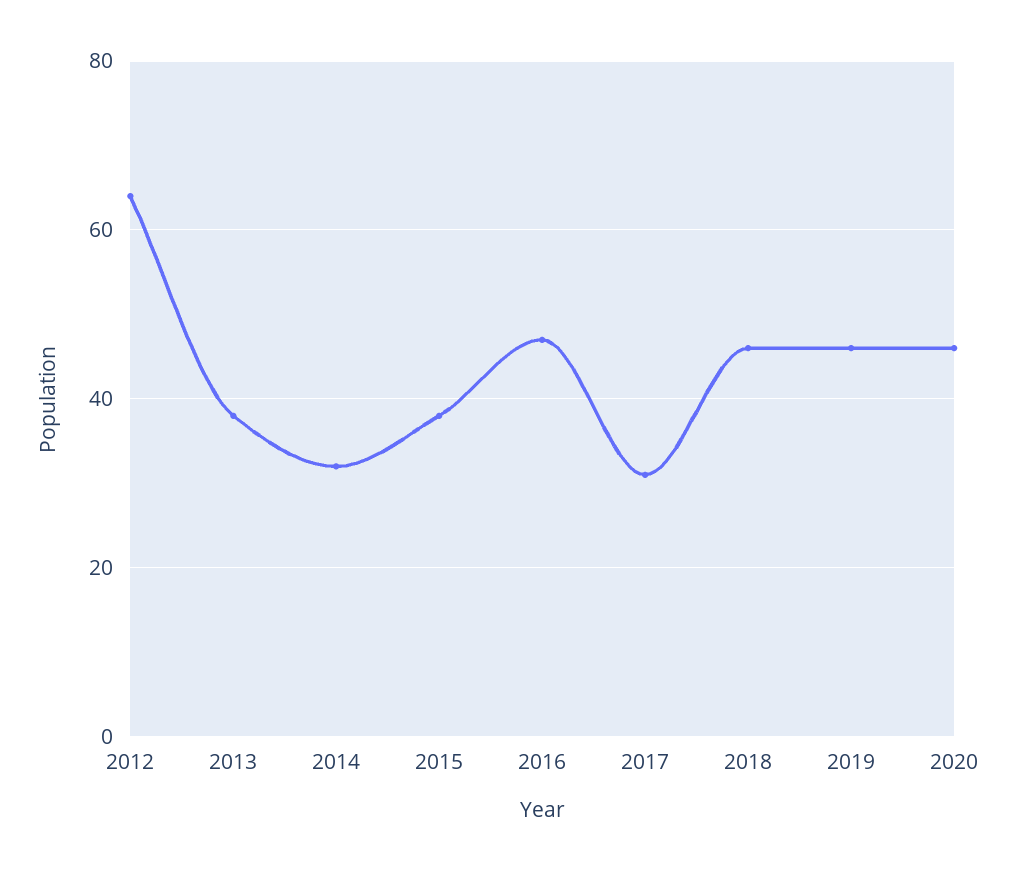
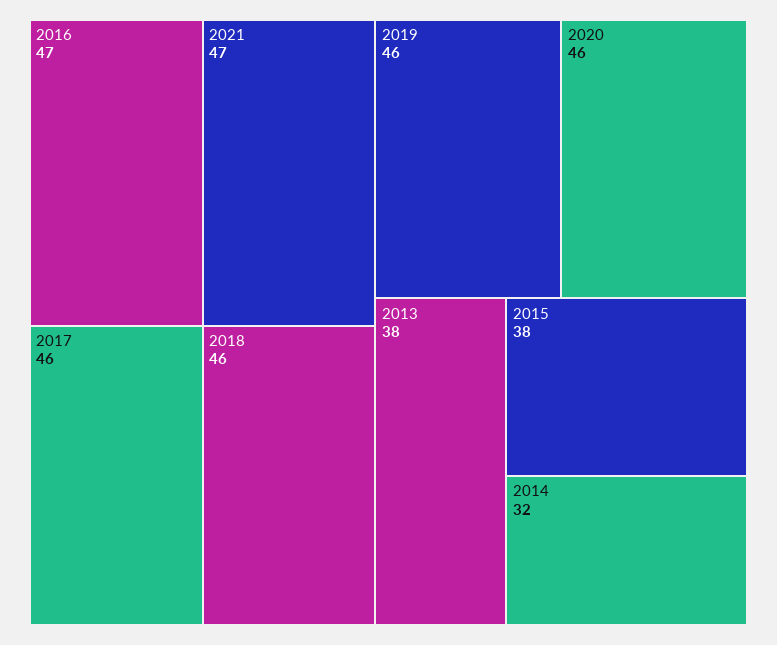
2012: 65 -> none
2017: 30 -> 46
2021: none -> 47

